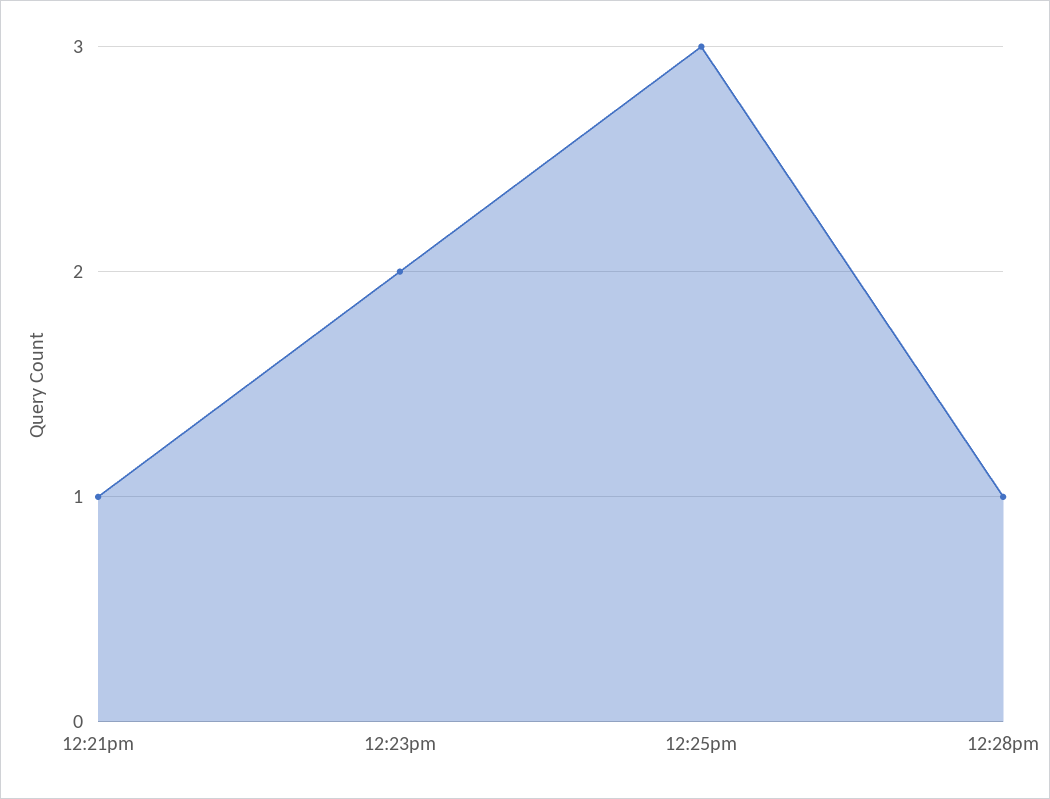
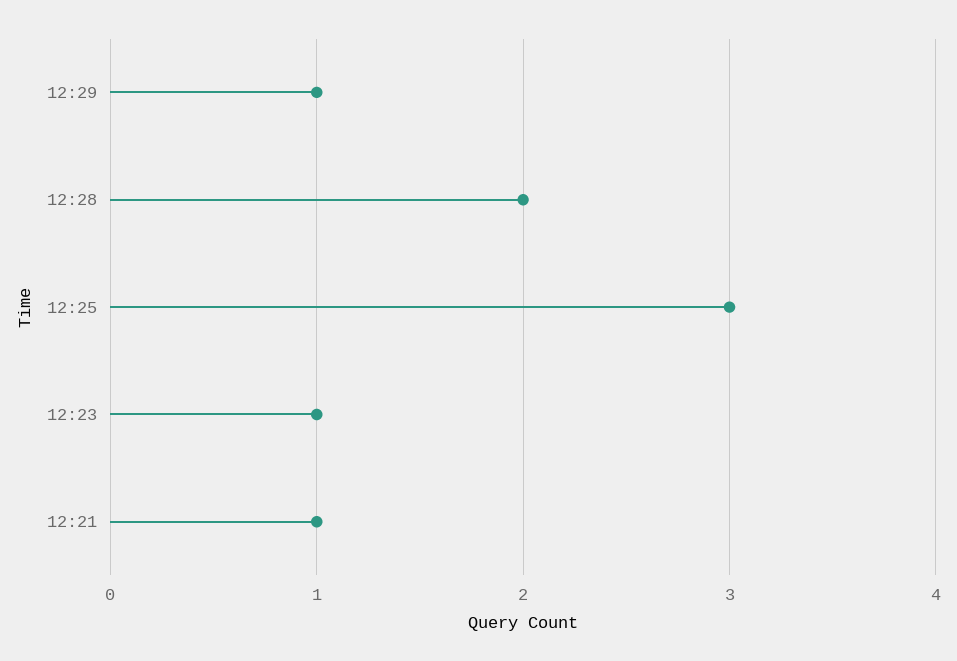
12:23pm: 2 -> 1
12:28pm: 1 -> 2
12:29: none -> 1

